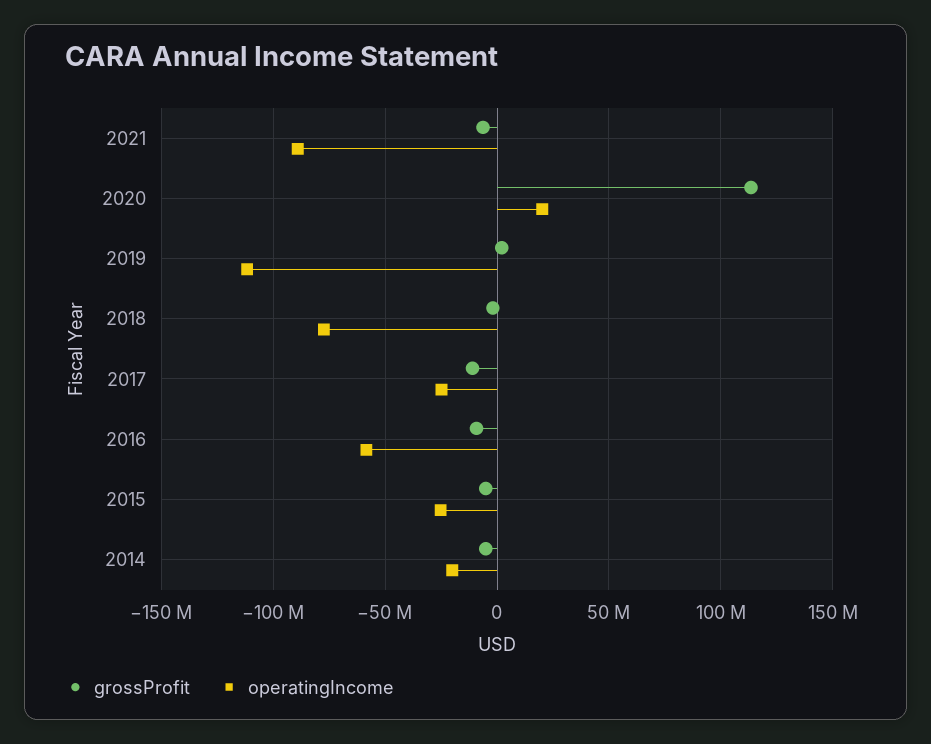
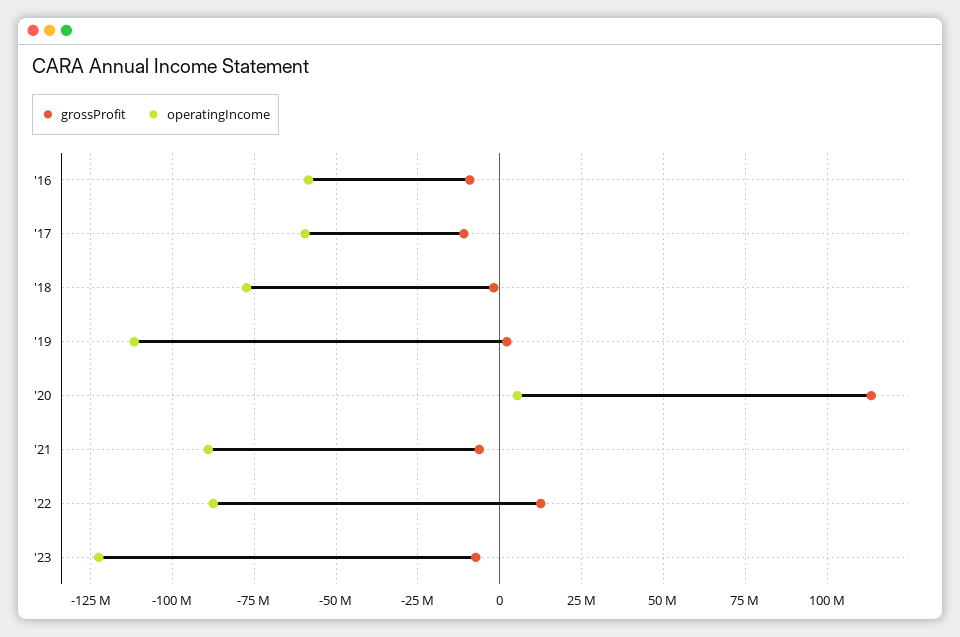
operatingIncome, 2020: 20000000 -> 5000000
operatingIncome, 2017: -25000000 -> -60000000
grossProfit, 2015: -5000000 -> none
operatingIncome, 2015: -25000000 -> none
grossProfit, 2014: -5000000 -> none
operatingIncome, 2014: -20000000 -> none
grossProfit, '22: none -> 12500000
operatingIncome, '22: none -> -87500000
grossProfit, '23: none -> -7500000
operatingIncome, '23: none -> -122500000

